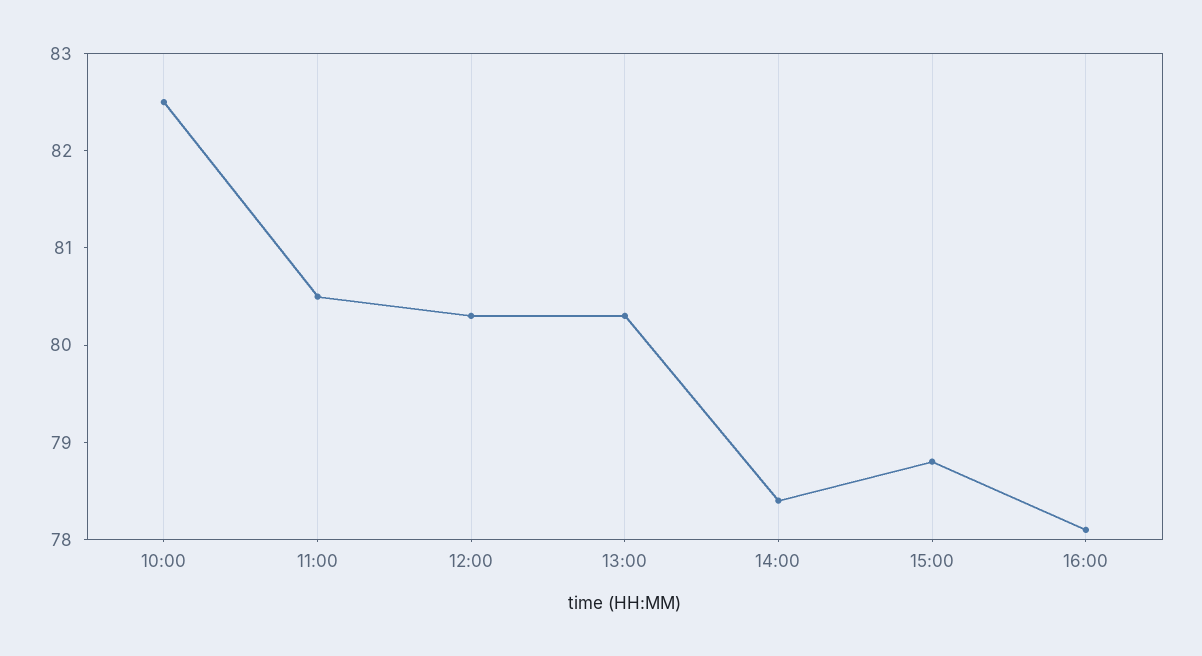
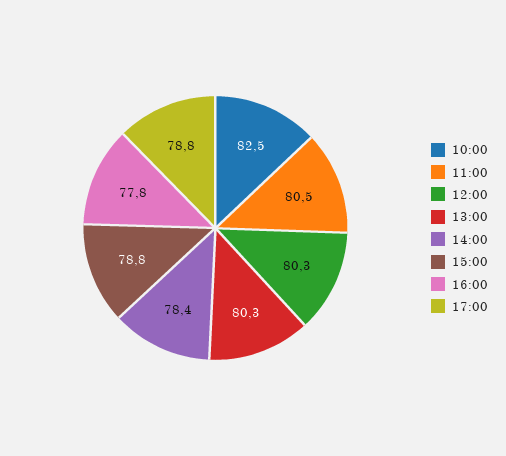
16:00: 78.1 -> 77.8
17:00: none -> 78.8

